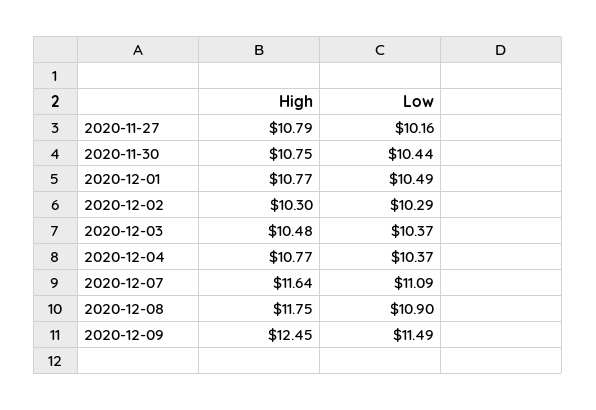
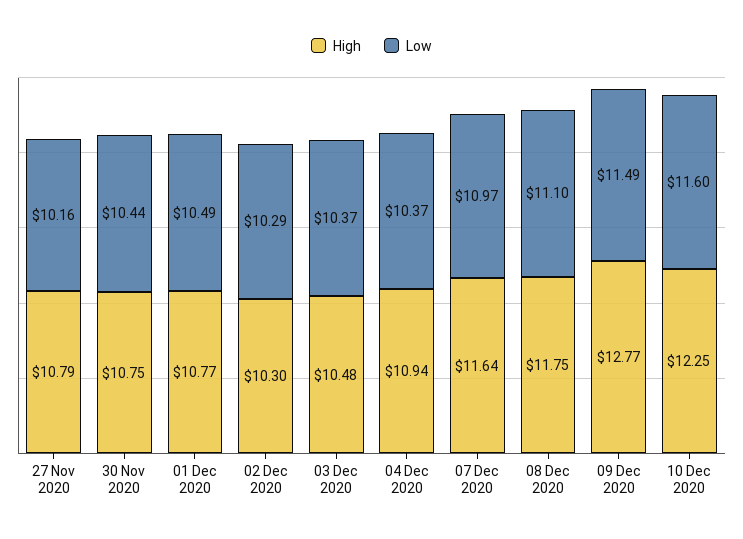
High, 2020-12-04: 10.77 -> 10.94
Low, 2020-12-07: 11.09 -> 10.97
Low, 2020-12-08: 10.9 -> 11.1
High, 2020-12-09: 12.45 -> 12.77
High, 10 Dec 2020: none -> 12.25
Low, 10 Dec 2020: none -> 11.6

